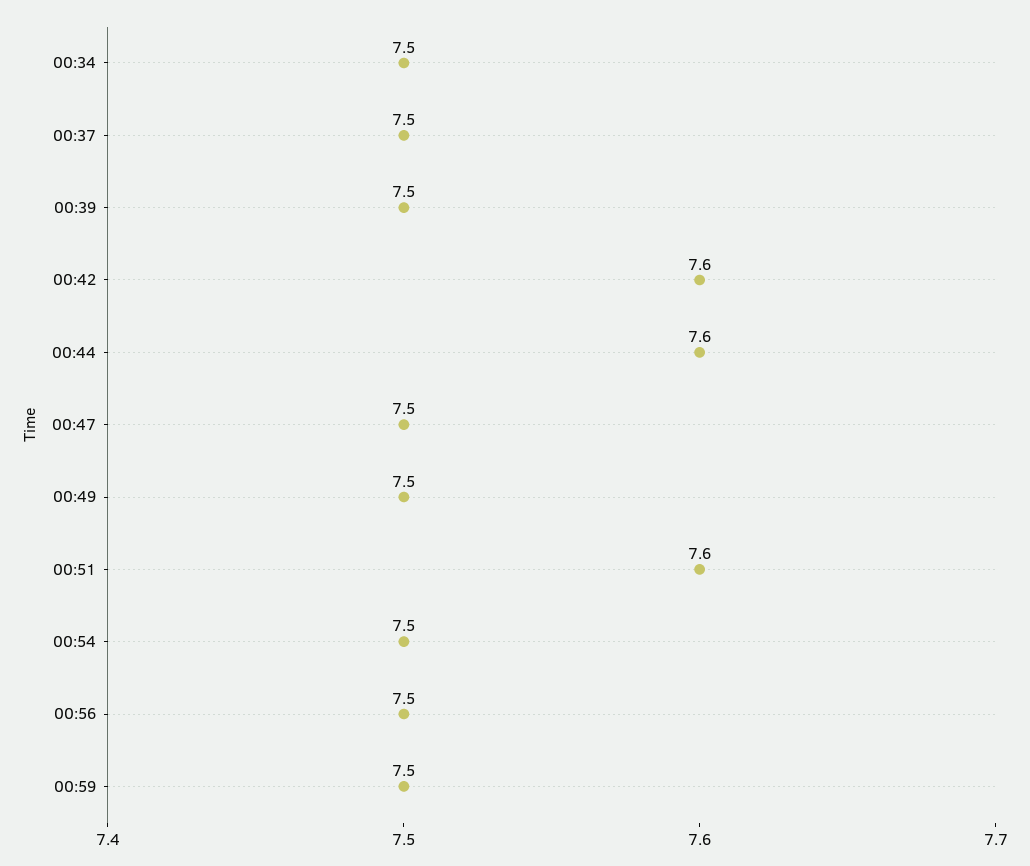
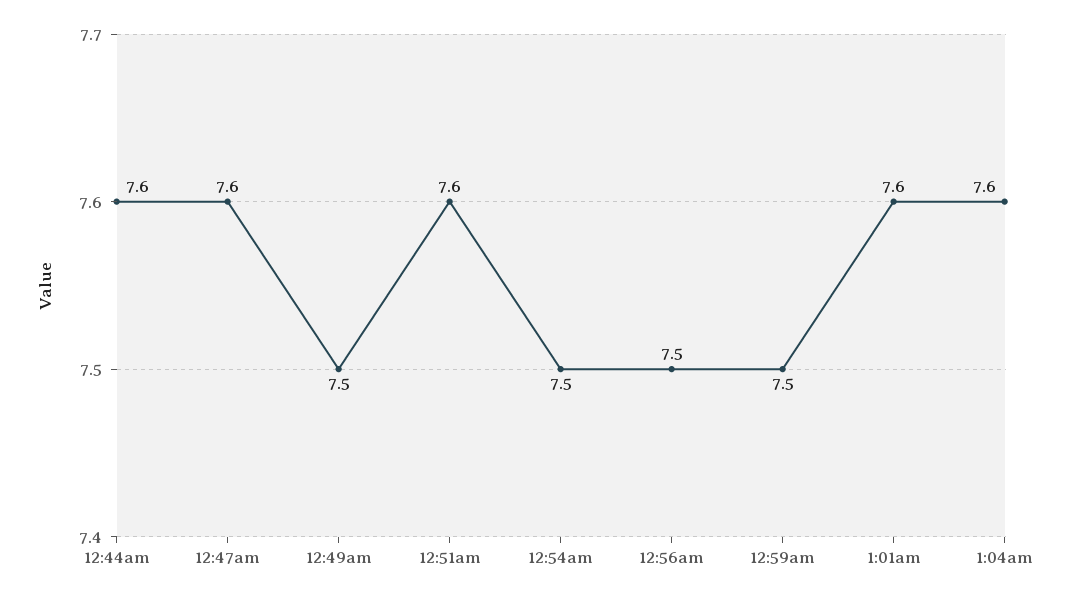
00:34: 7.5 -> none
00:37: 7.5 -> none
00:39: 7.5 -> none
00:42: 7.6 -> none
00:47: 7.5 -> 7.6
1:01am: none -> 7.6
1:04am: none -> 7.6

